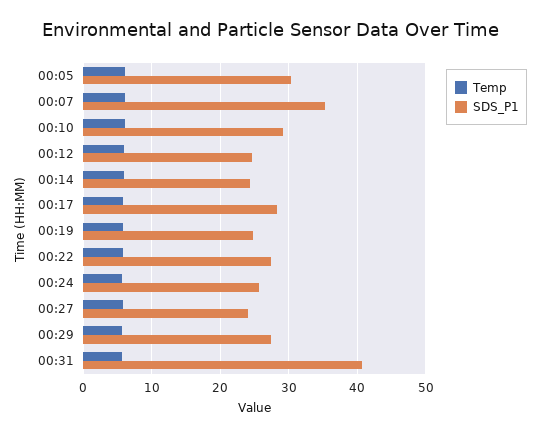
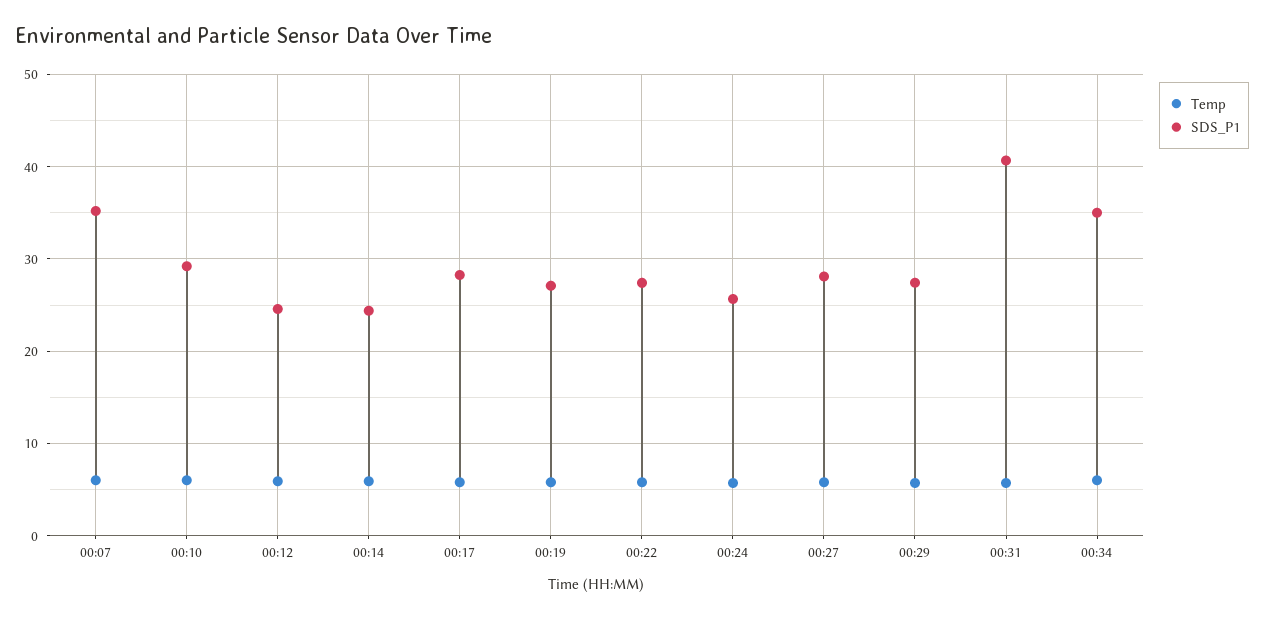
Temp, 00:05: 6 -> none
SDS_P1, 00:05: 30 -> none
SDS_P1, 00:19: 25 -> 27
SDS_P1, 00:27: 24 -> 28
Temp, 00:34: none -> 6
SDS_P1, 00:34: none -> 35

